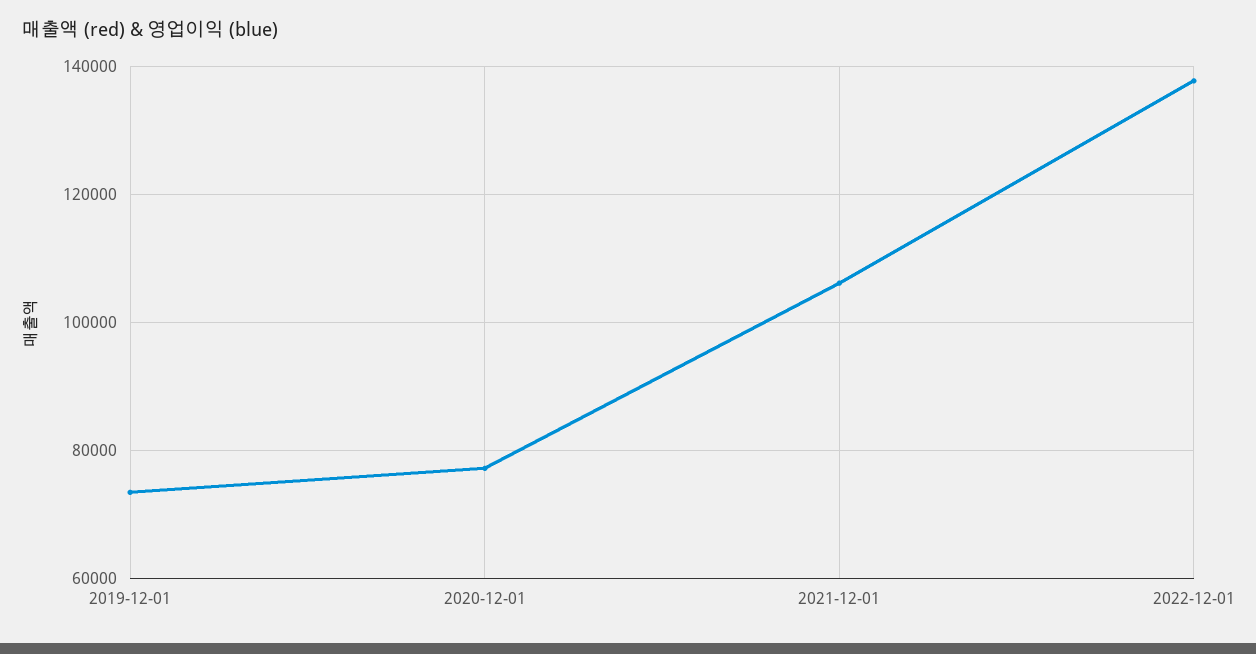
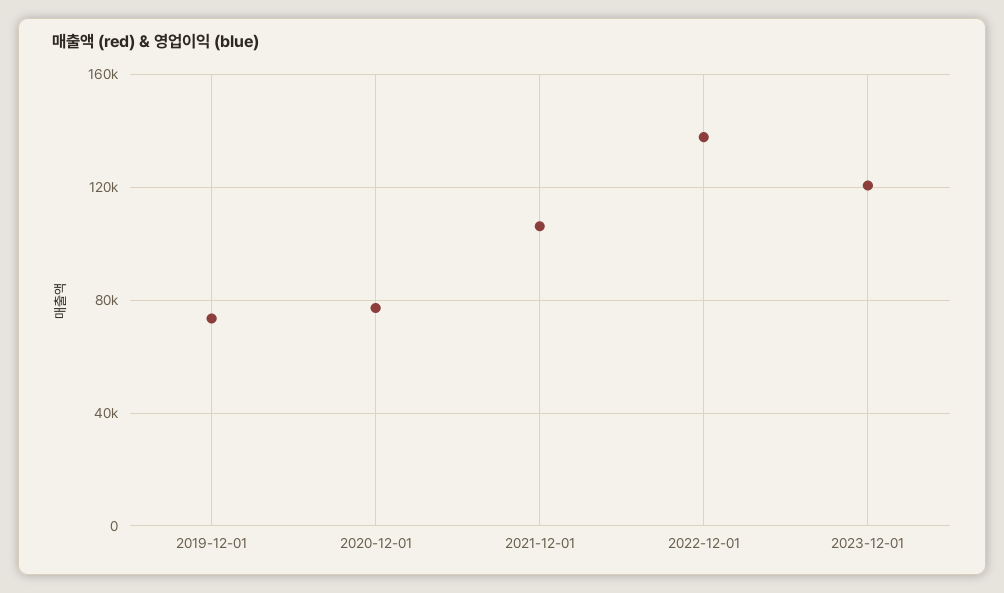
2023-12-01: none -> 120000

